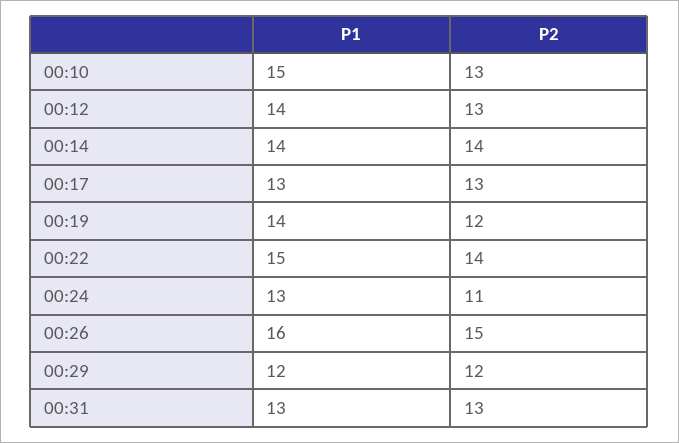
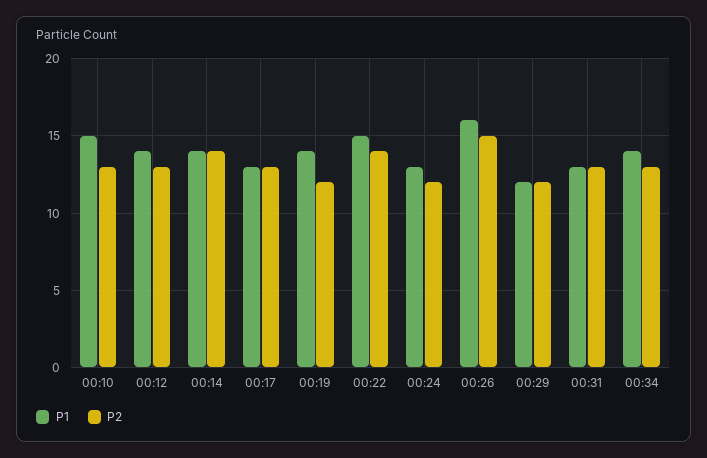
P2, 00:24: 11 -> 12
P1, 00:34: none -> 14
P2, 00:34: none -> 13

